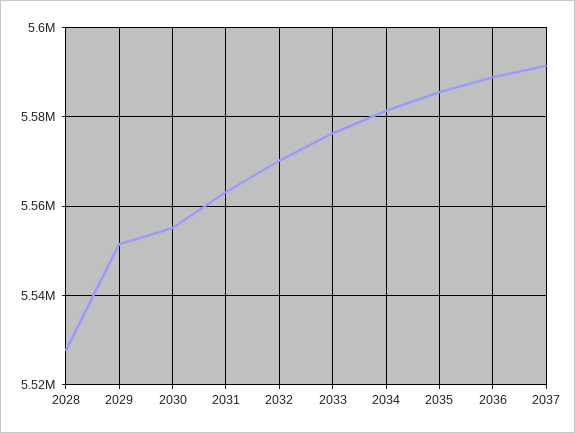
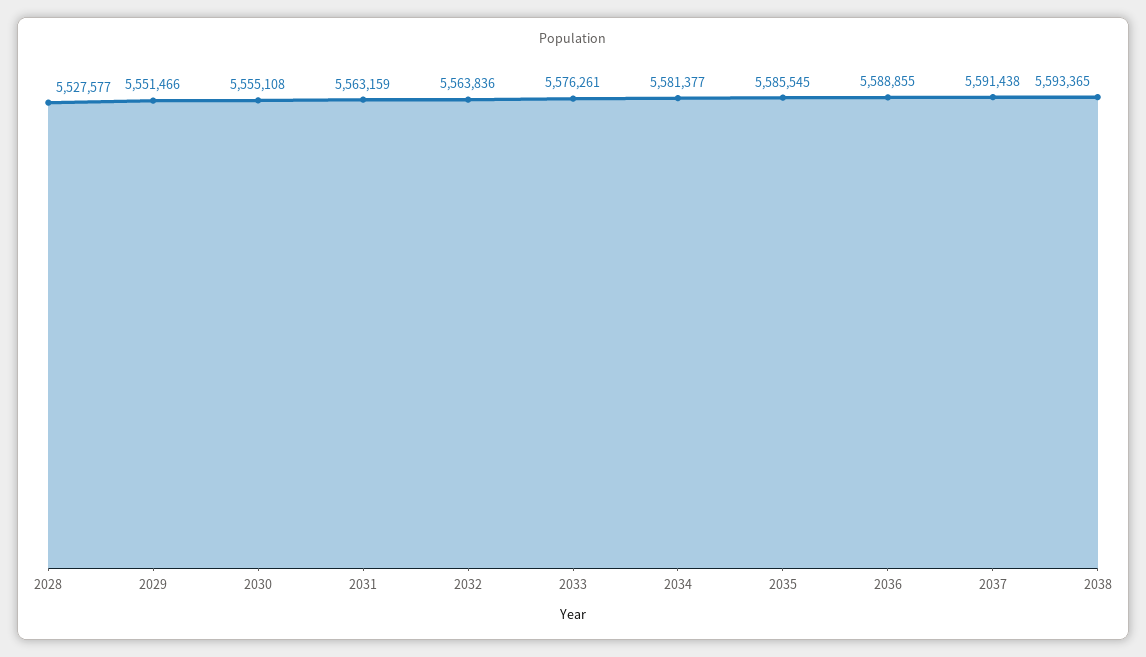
2032: 5570000 -> 5563836
2038: none -> 5593365

